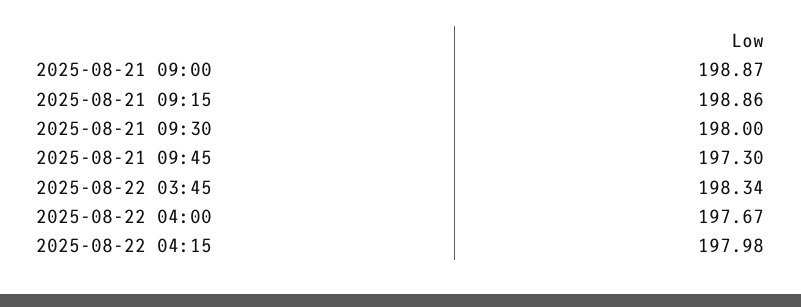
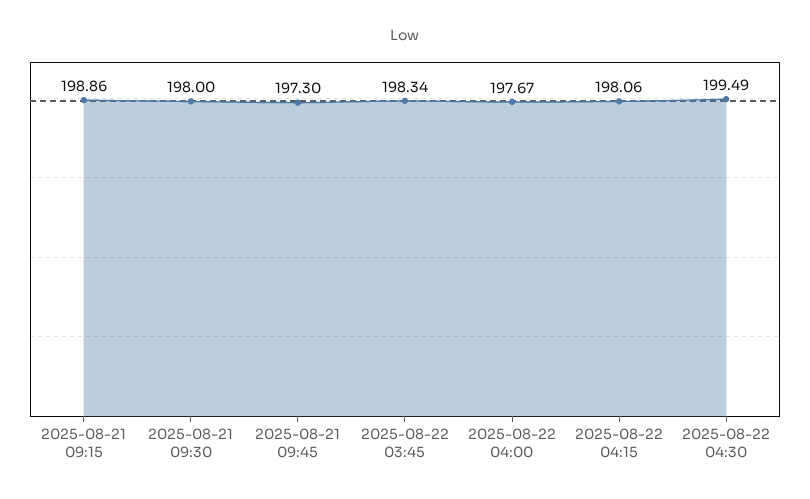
2025-08-21 09:00: 198.87 -> none
2025-08-22 04:15: 197.98 -> 198.06
2025-08-22 04:30: none -> 199.49

